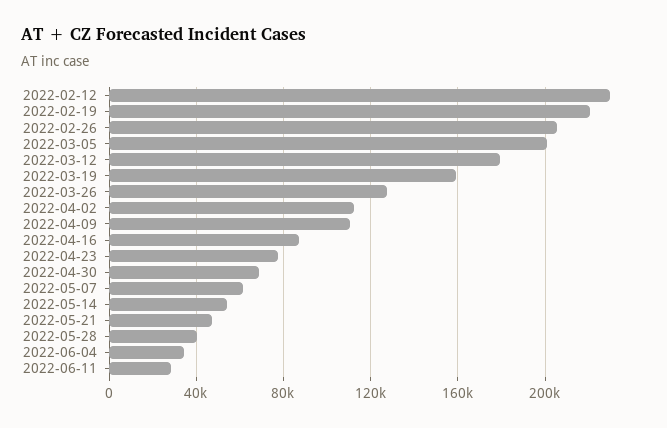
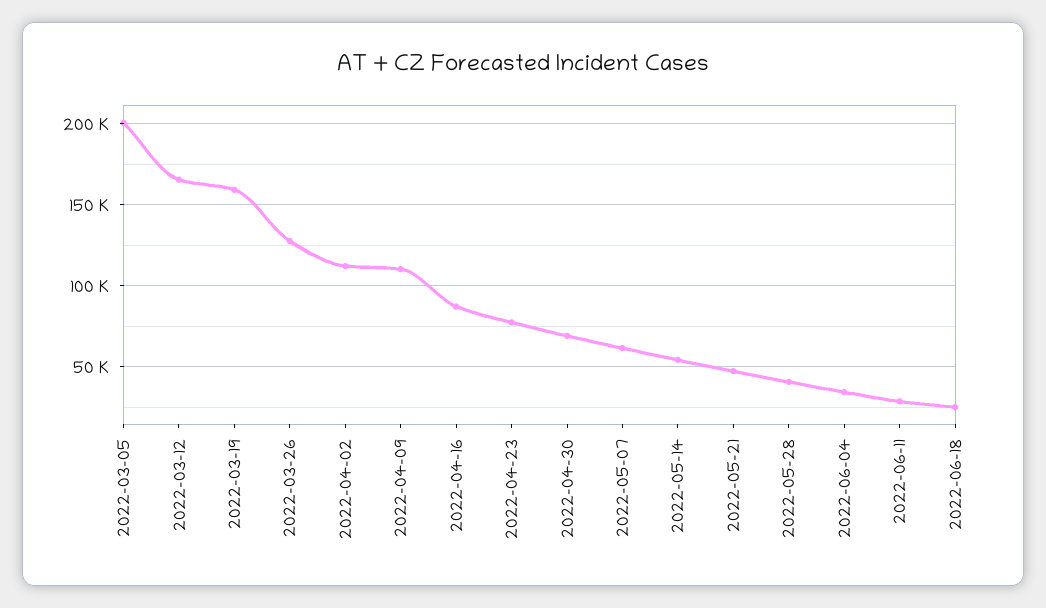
2022-02-12: 230000 -> none
2022-02-19: 220000 -> none
2022-02-26: 205000 -> none
2022-03-12: 180000 -> 165000
2022-06-18: none -> 25000

